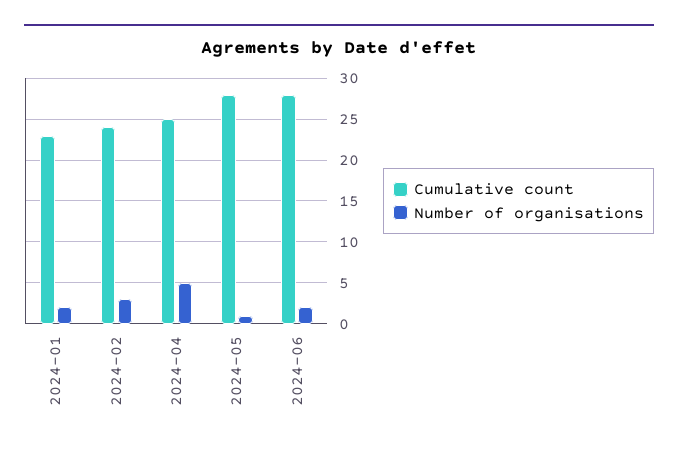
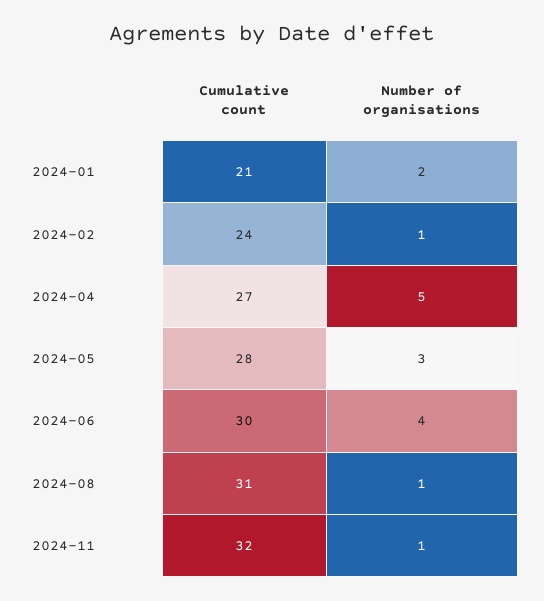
Cumulative count, 2024-01: 23 -> 21
Number of organisations, 2024-02: 3 -> 1
Cumulative count, 2024-04: 25 -> 27
Number of organisations, 2024-05: 1 -> 3
Cumulative count, 2024-06: 28 -> 30
Number of organisations, 2024-06: 2 -> 4
Cumulative count, 2024-08: none -> 31
Number of organisations, 2024-08: none -> 1
Cumulative count, 2024-11: none -> 32
Number of organisations, 2024-11: none -> 1

